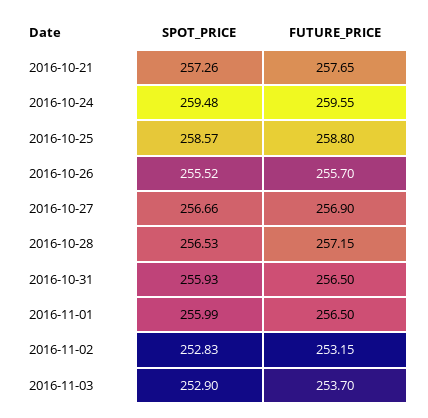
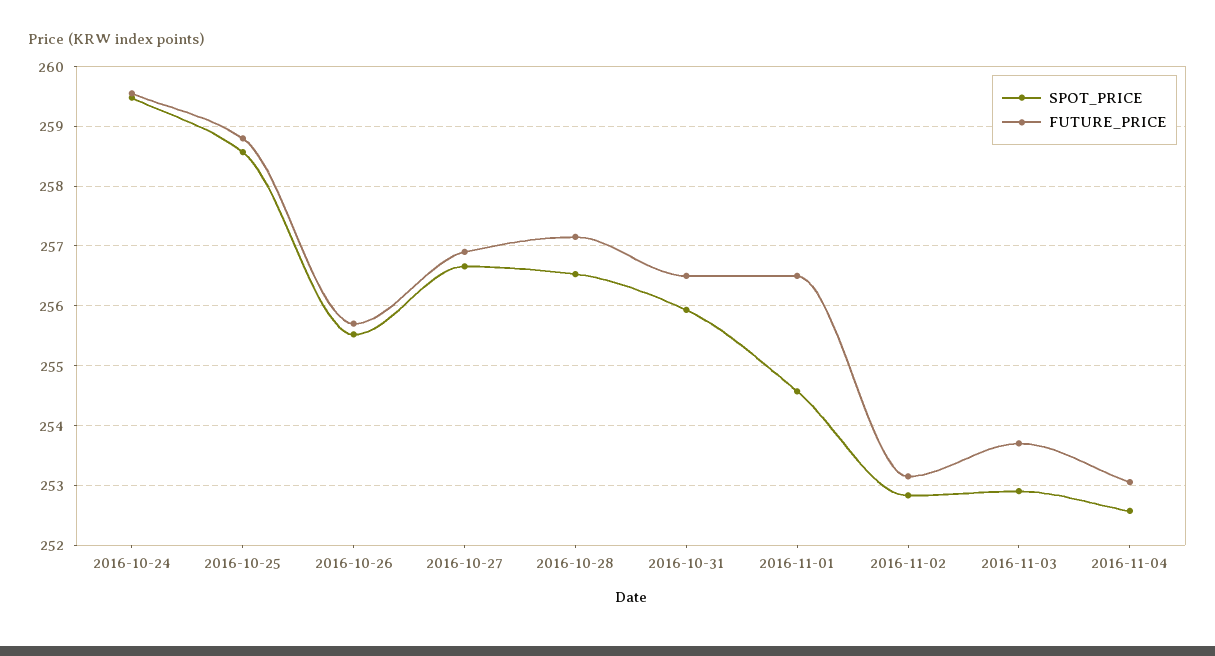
SPOT_PRICE, 2016-10-21: 257.26 -> none
FUTURE_PRICE, 2016-10-21: 257.65 -> none
SPOT_PRICE, 2016-11-01: 255.99 -> 254.6
SPOT_PRICE, 2016-11-04: none -> 252.6
FUTURE_PRICE, 2016-11-04: none -> 253

